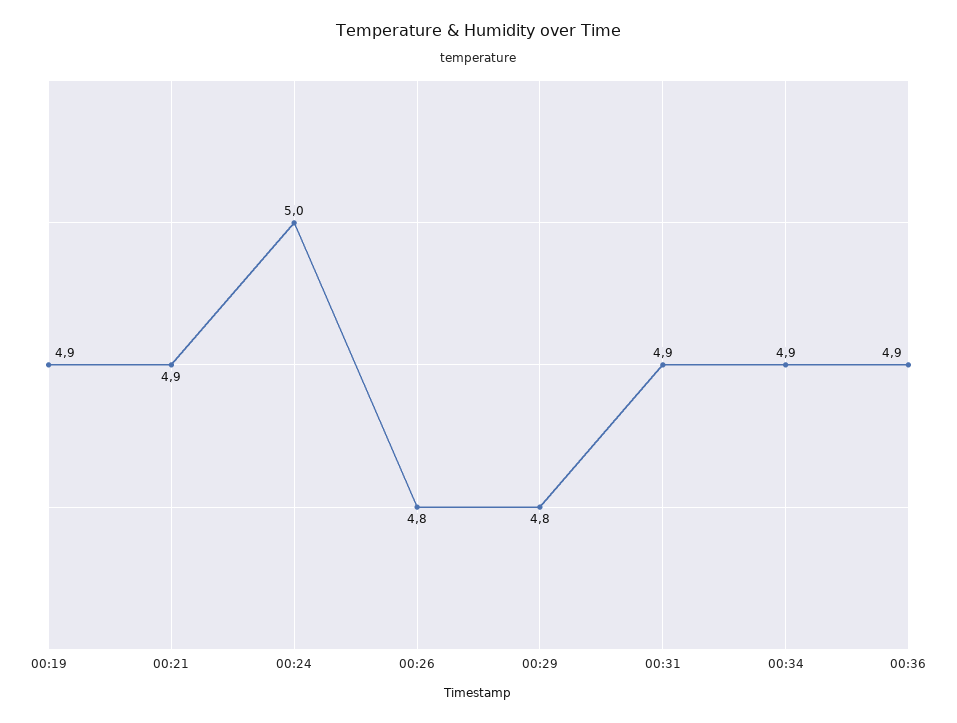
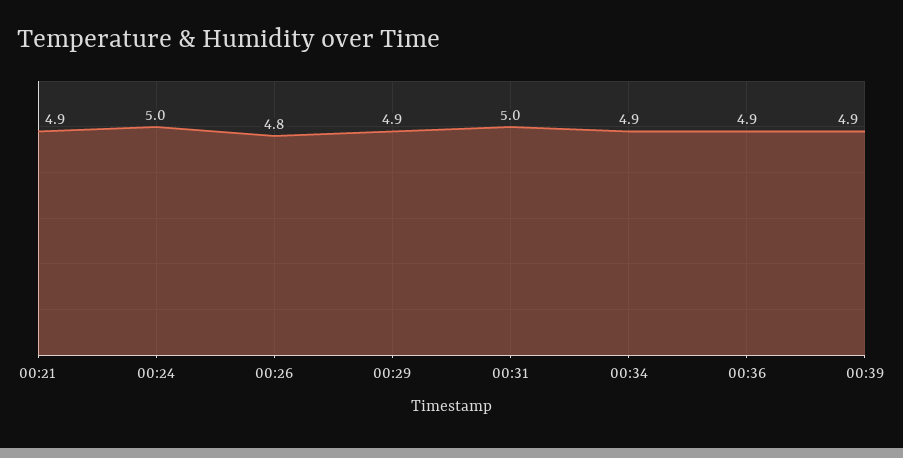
00:19: 4.9 -> none
00:29: 4.8 -> 4.9
00:31: 4.9 -> 5
00:39: none -> 4.9

